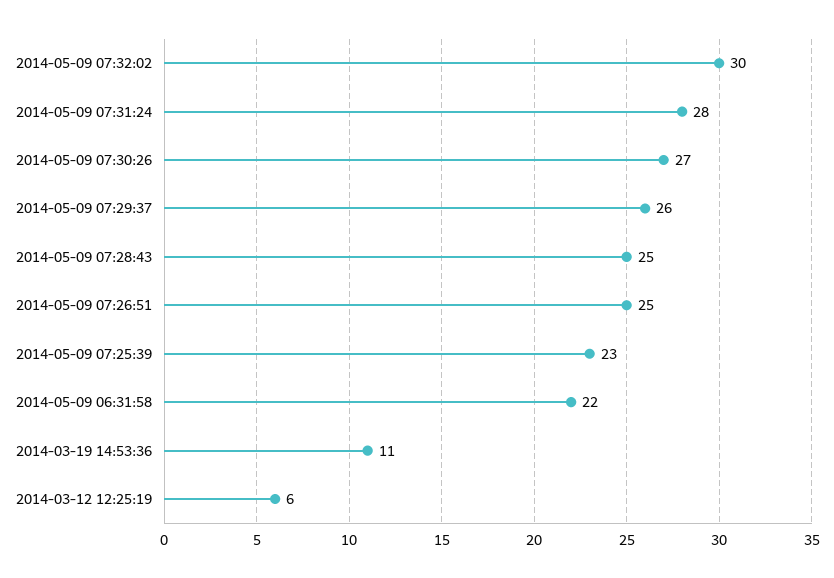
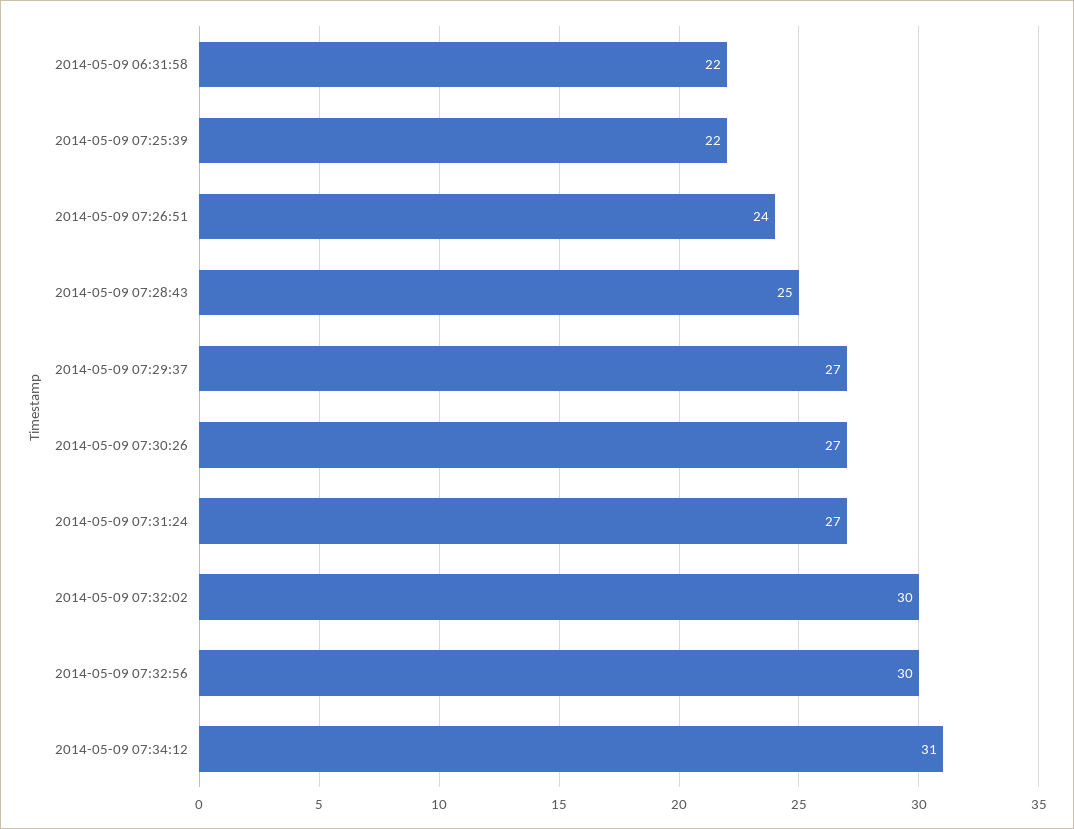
2014-05-09 07:31:24: 28 -> 27
2014-05-09 07:29:37: 26 -> 27
2014-05-09 07:26:51: 25 -> 24
2014-05-09 07:25:39: 23 -> 22
2014-03-19 14:53:36: 11 -> none
2014-03-12 12:25:19: 6 -> none
2014-05-09 07:32:56: none -> 30
2014-05-09 07:34:12: none -> 31

